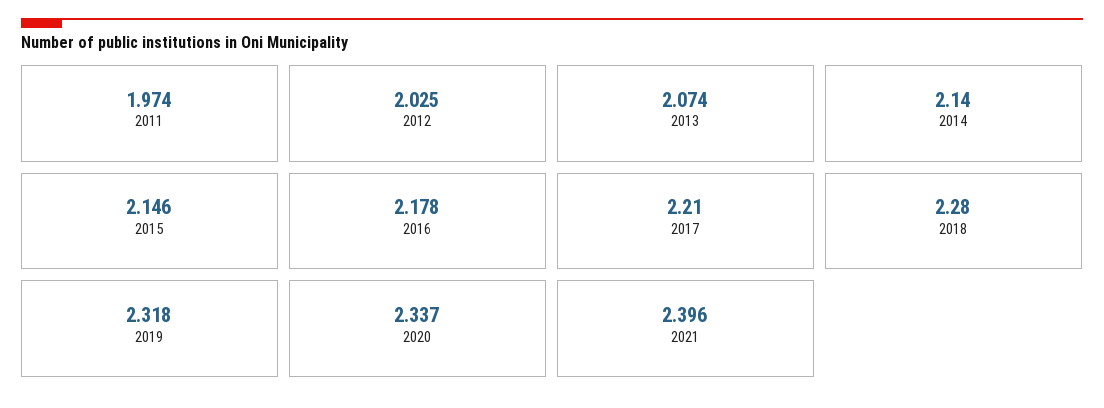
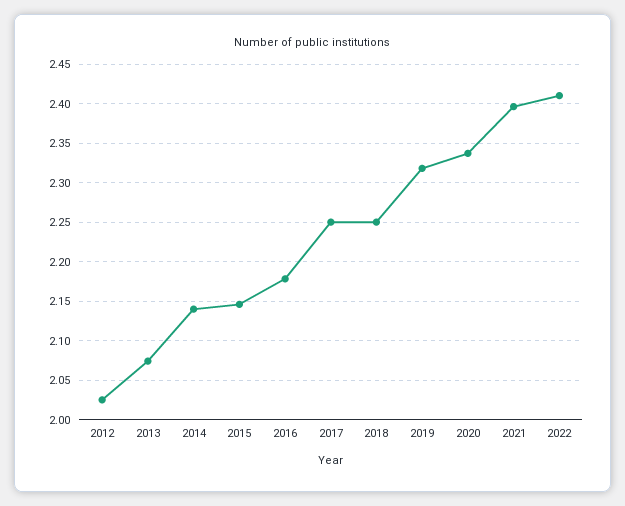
2011: 1.974 -> none
2017: 2.21 -> 2.25
2018: 2.28 -> 2.25
2022: none -> 2.41

